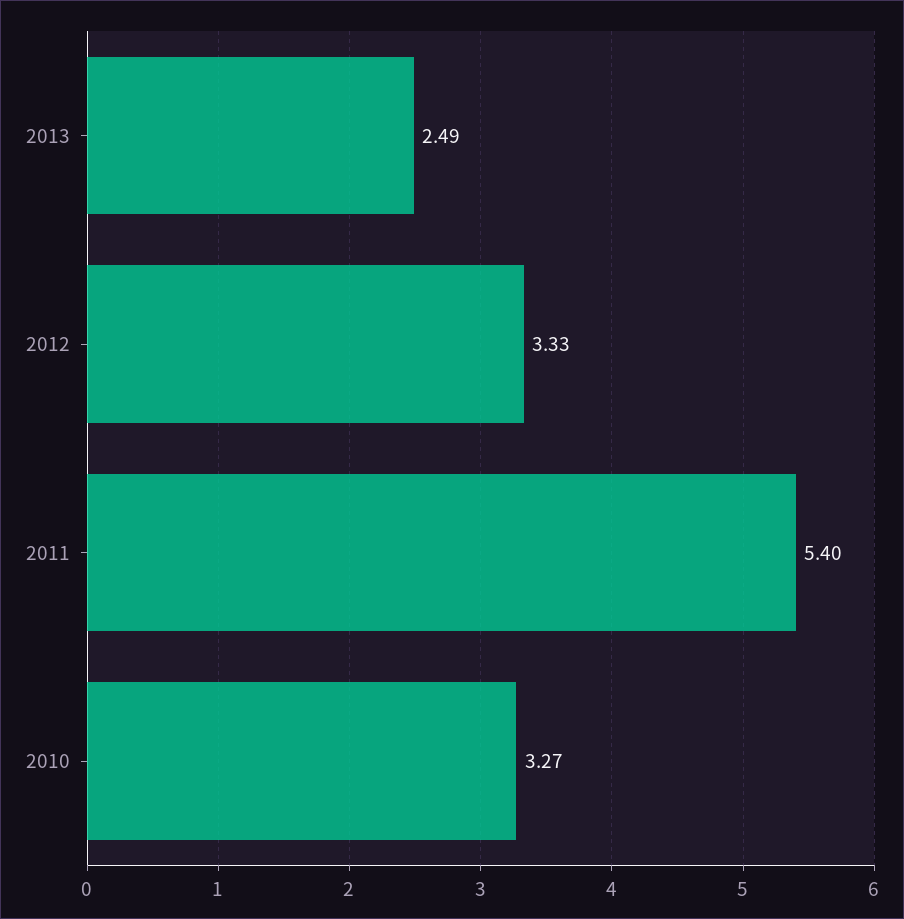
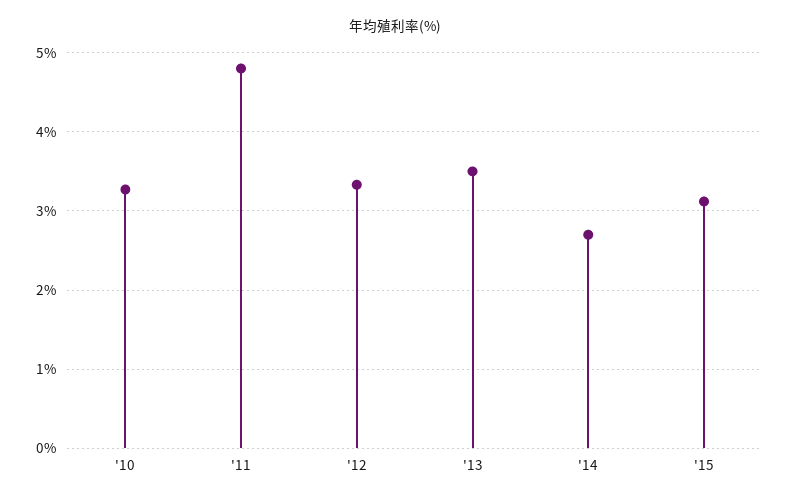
2013: 2.49 -> 3.5
2011: 5.4 -> 4.8
'14: none -> 2.7
'15: none -> 3.1

